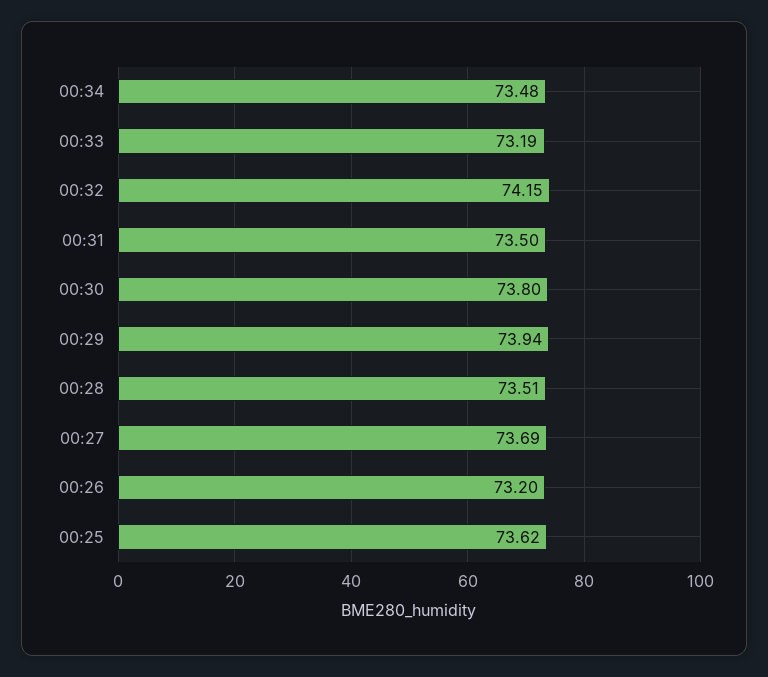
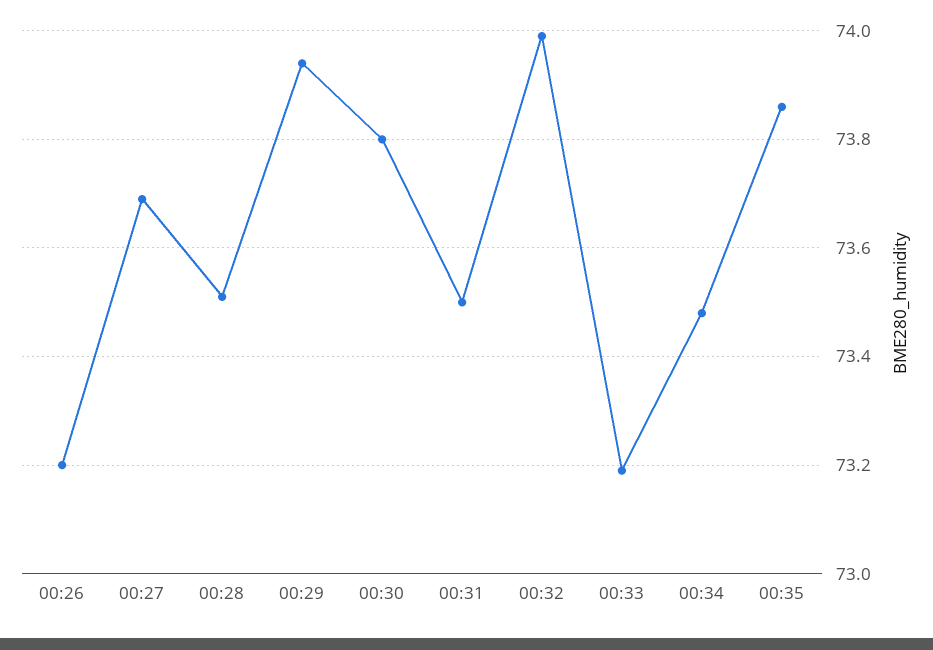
00:32: 74.15 -> 74
00:25: 73.62 -> none
00:35: none -> 73.85

